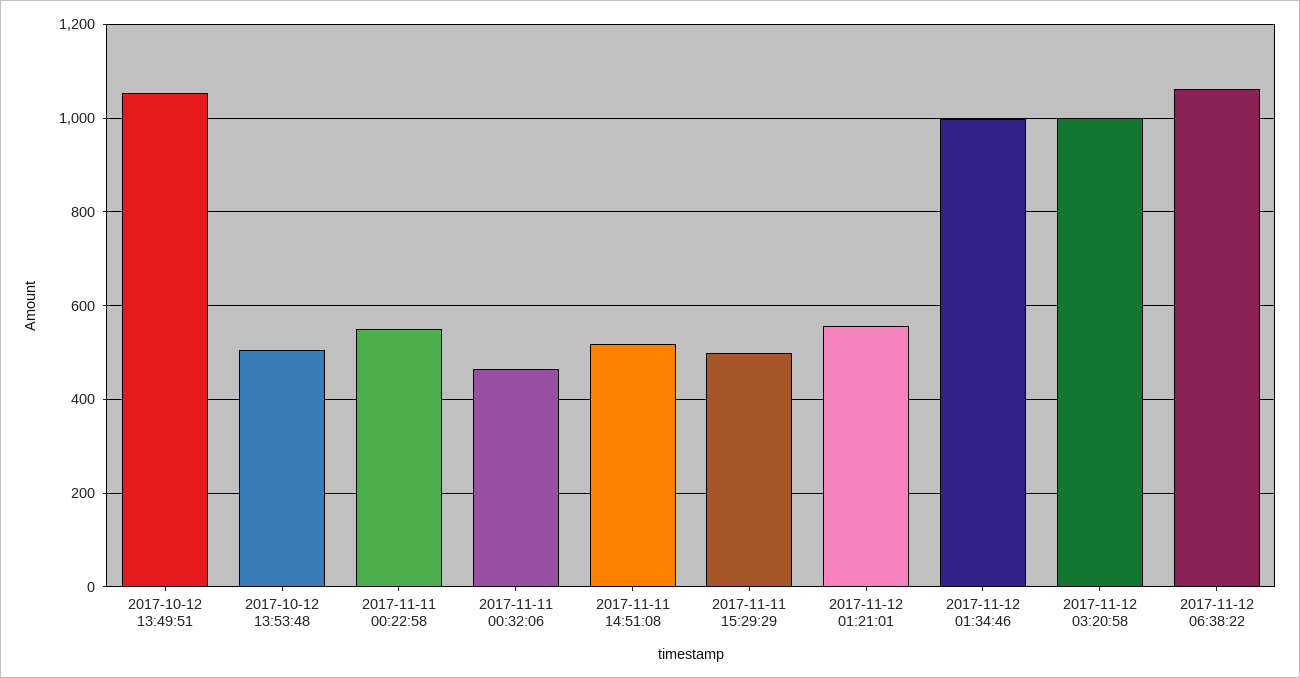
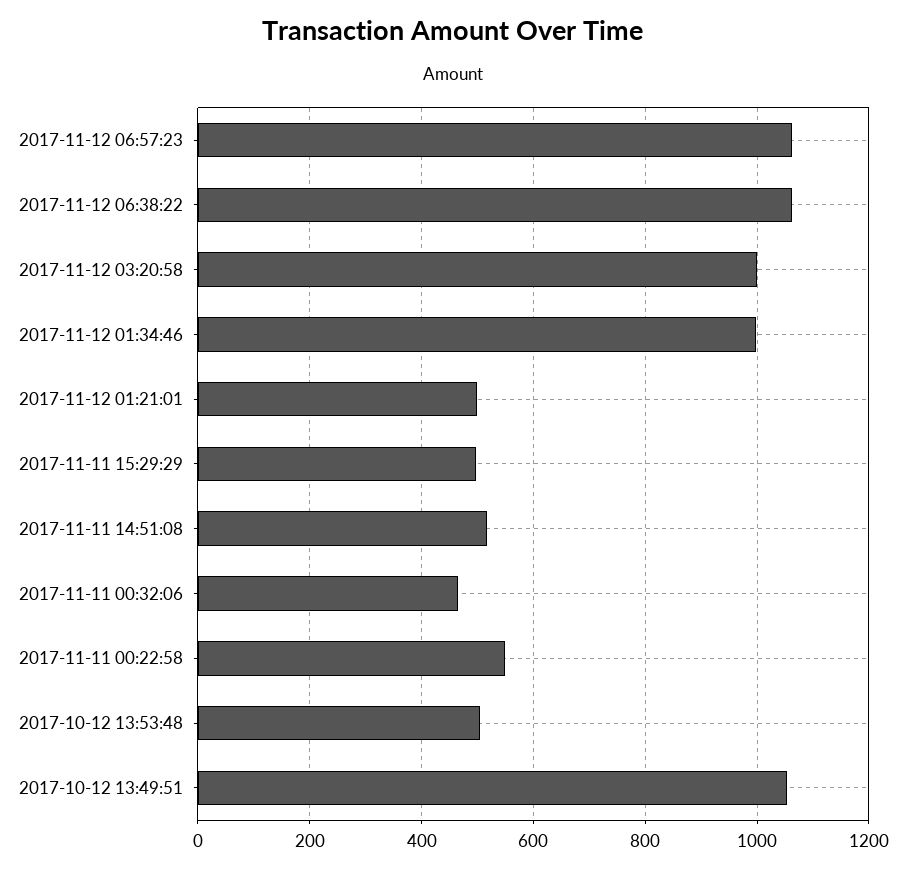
2017-11-12 01:21:01: 560 -> 500
2017-11-12 06:57:23: none -> 1060

